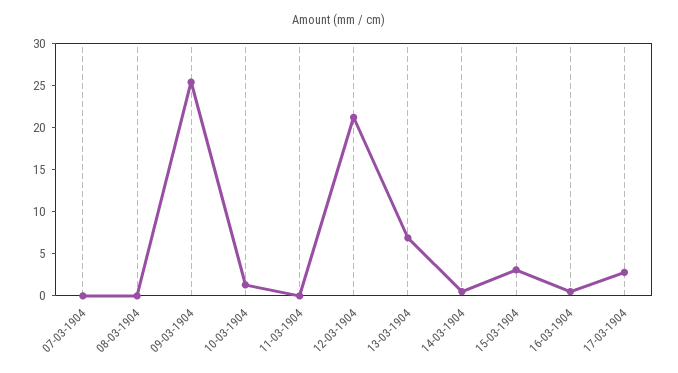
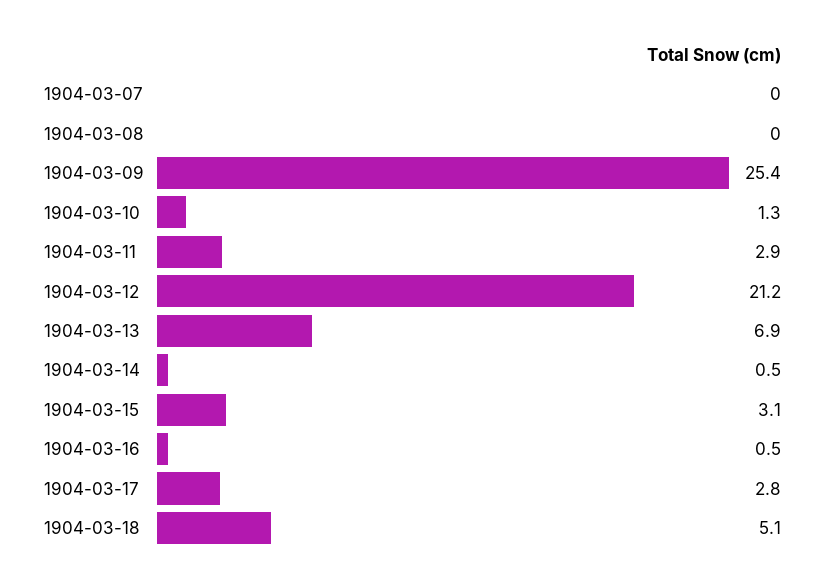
11-03-1904: 0 -> 2.9
1904-03-18: none -> 5.1

